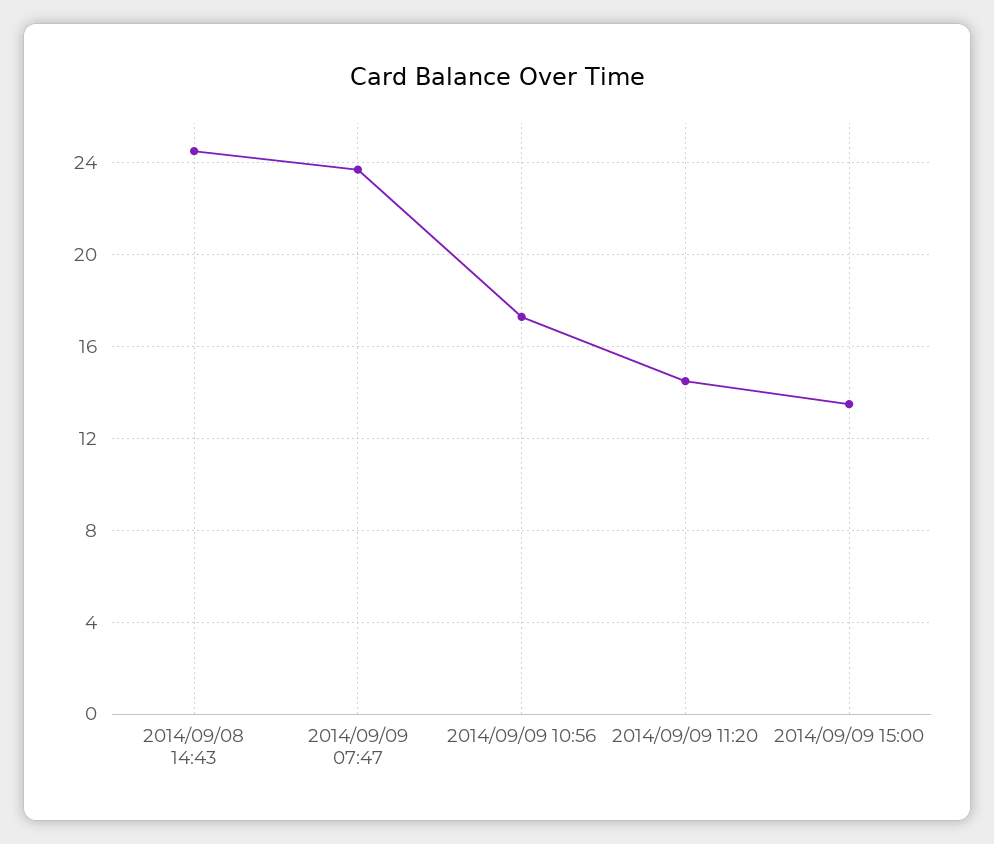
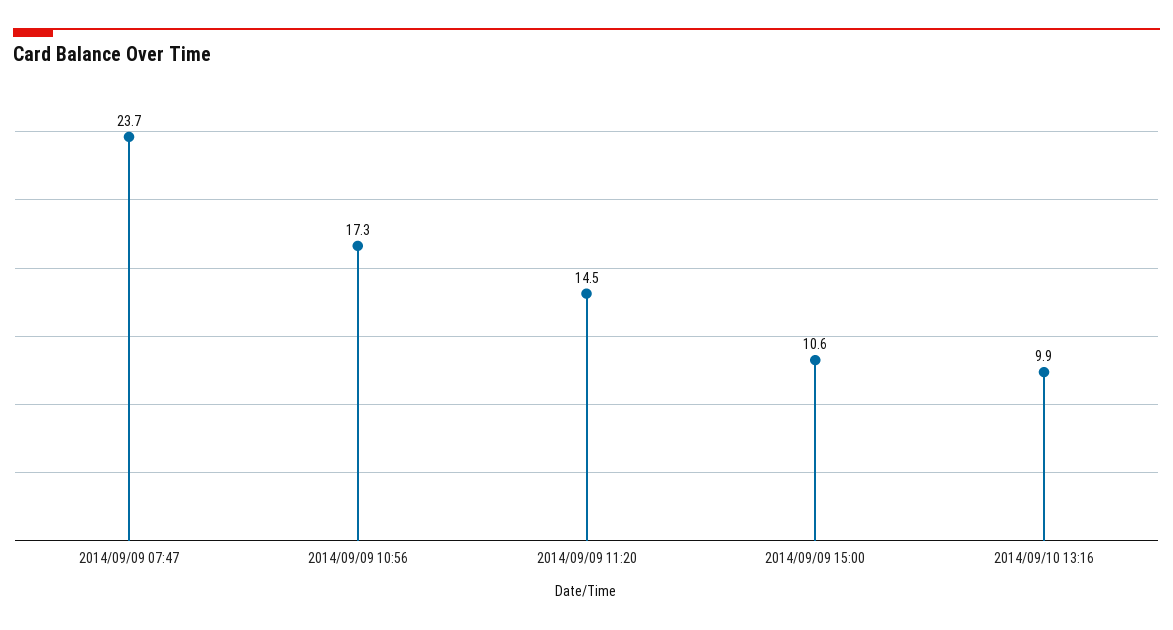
2014/09/08 14:43: 24.5 -> none
2014/09/09 15:00: 13.5 -> 10.6
2014/09/10 13:16: none -> 9.9

